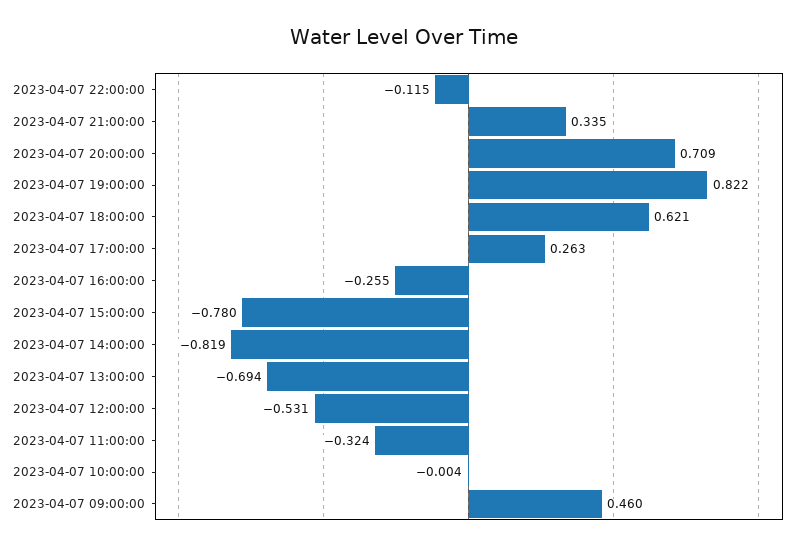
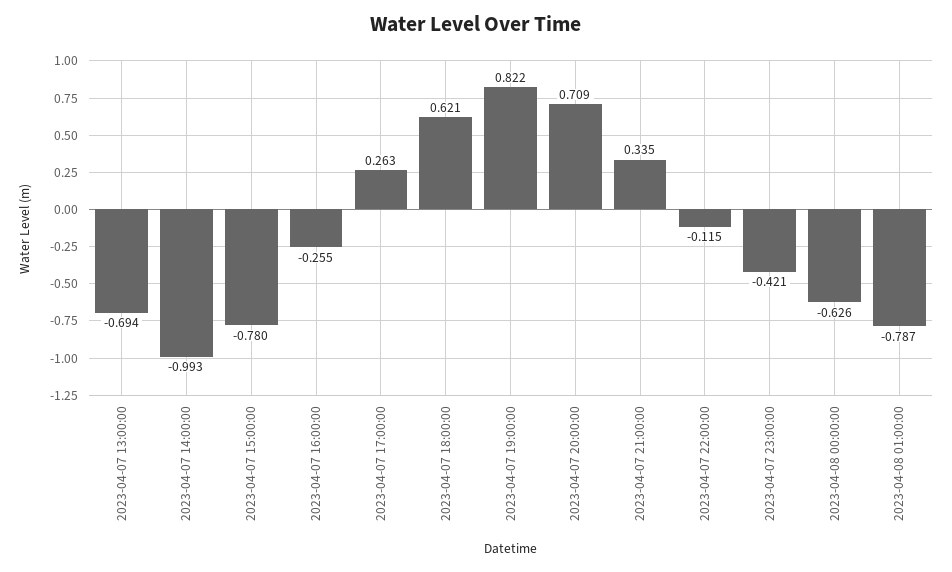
2023-04-07 14:00:00: -0.819 -> -0.993
2023-04-07 12:00:00: -0.531 -> none
2023-04-07 11:00:00: -0.324 -> none
2023-04-07 10:00:00: -0.004 -> none
2023-04-07 09:00:00: 0.46 -> none
2023-04-07 23:00:00: none -> -0.421
2023-04-08 00:00:00: none -> -0.626
2023-04-08 01:00:00: none -> -0.787

